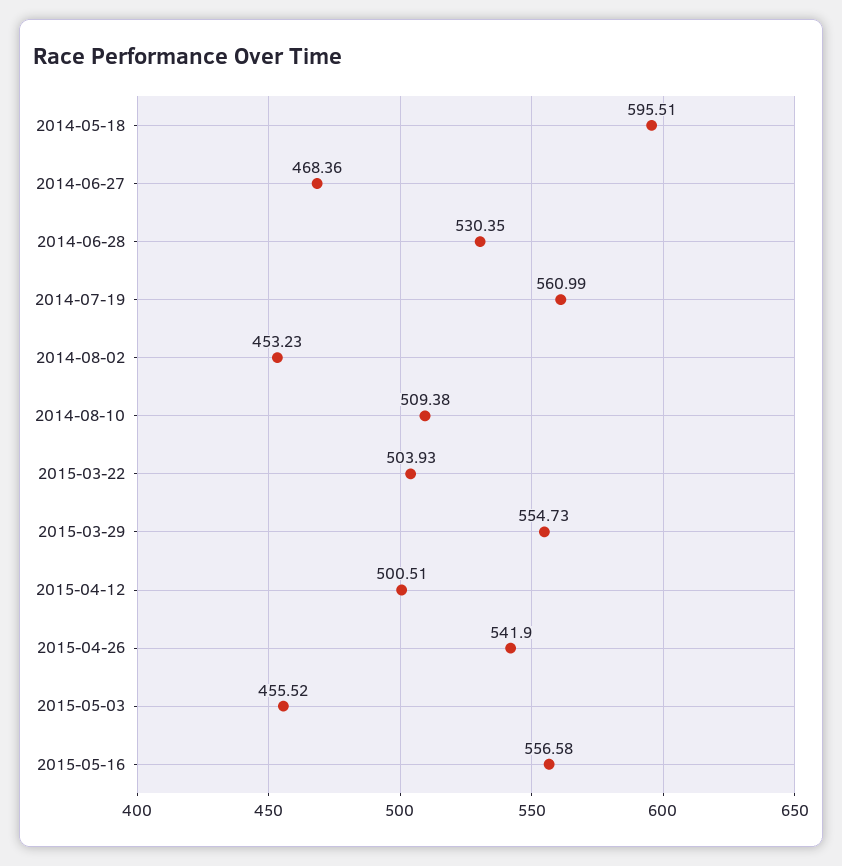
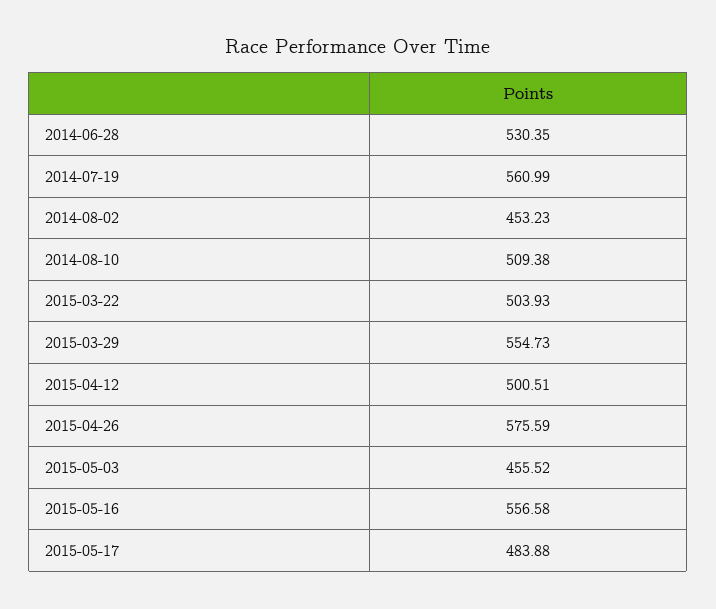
2014-05-18: 595.51 -> none
2014-06-27: 468.36 -> none
2015-04-26: 541.9 -> 575.59
2015-05-17: none -> 483.88

